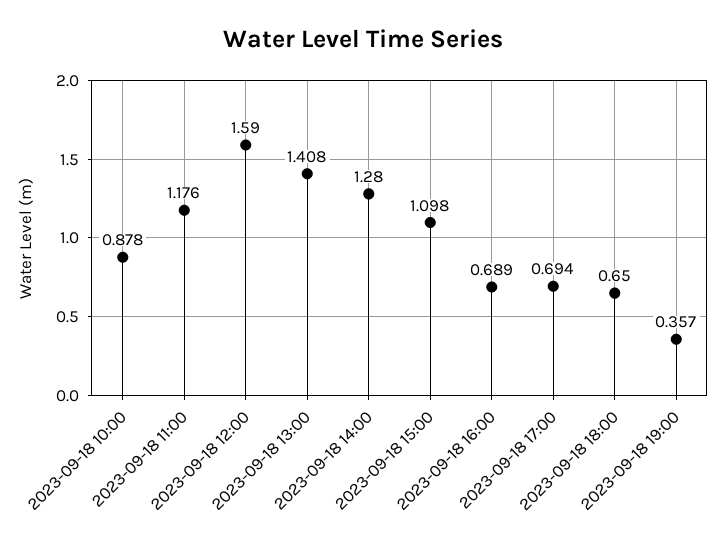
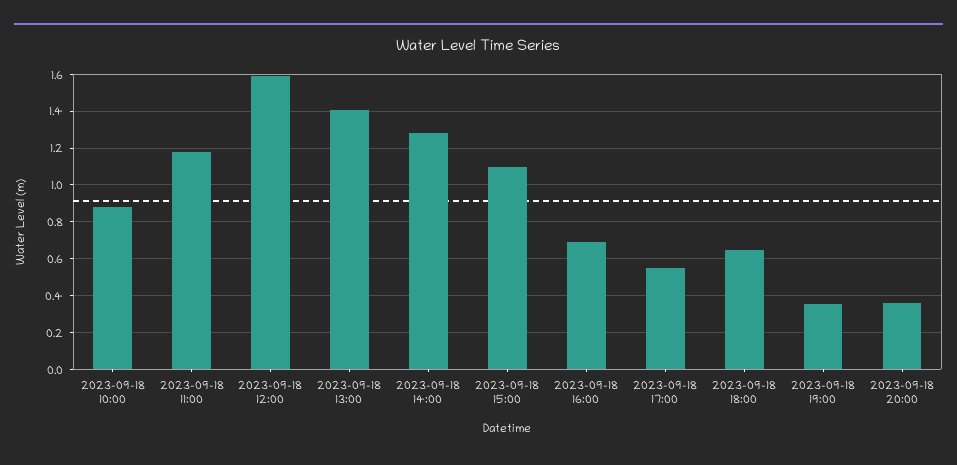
2023-09-18 17:00: 0.694 -> 0.55
2023-09-18 20:00: none -> 0.35

